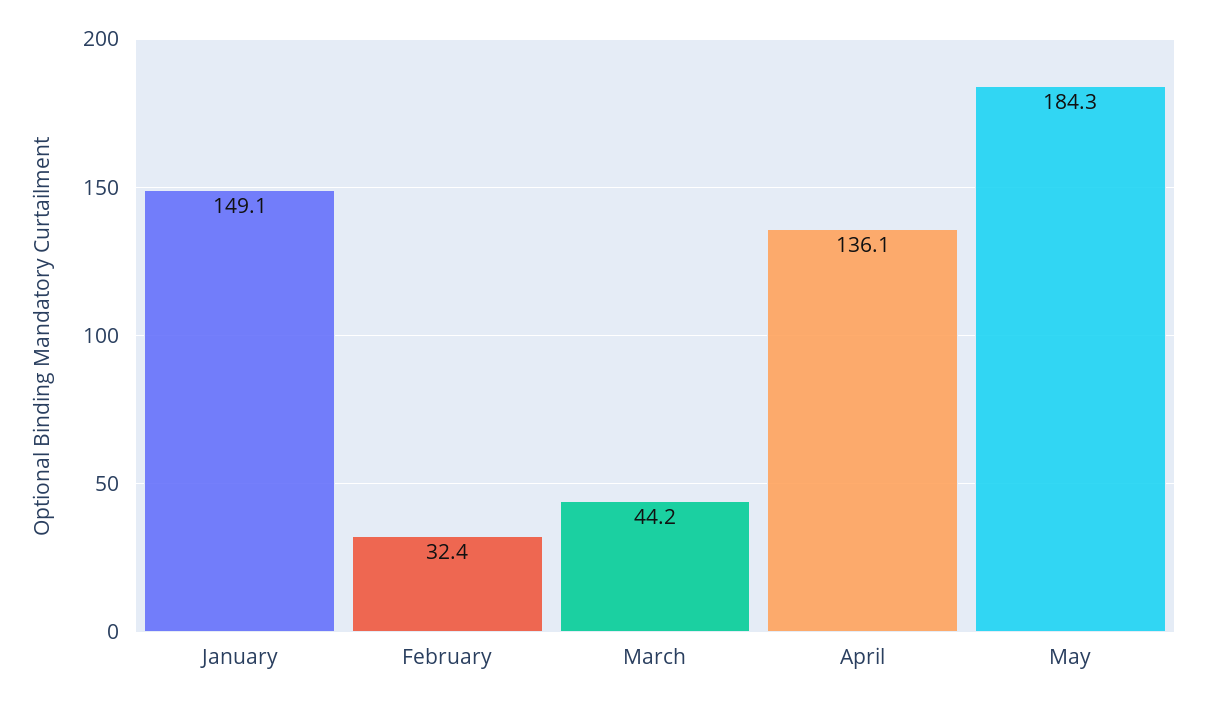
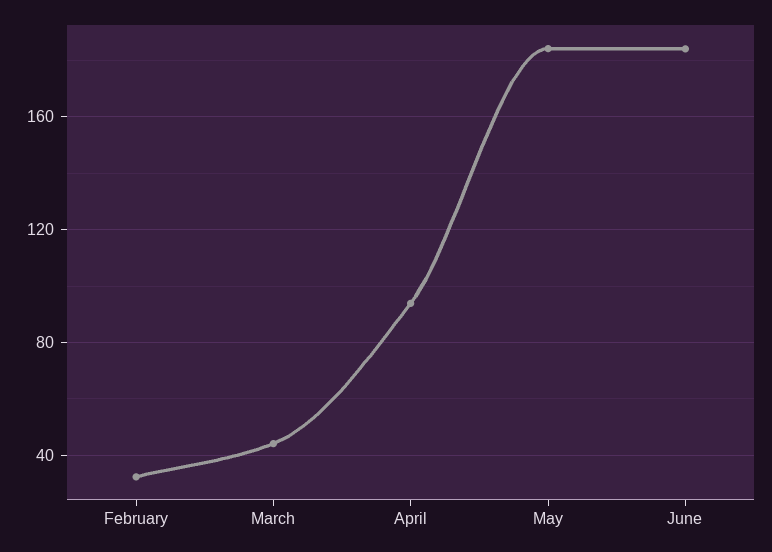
January: 149.1 -> none
April: 136.1 -> 95
June: none -> 185

